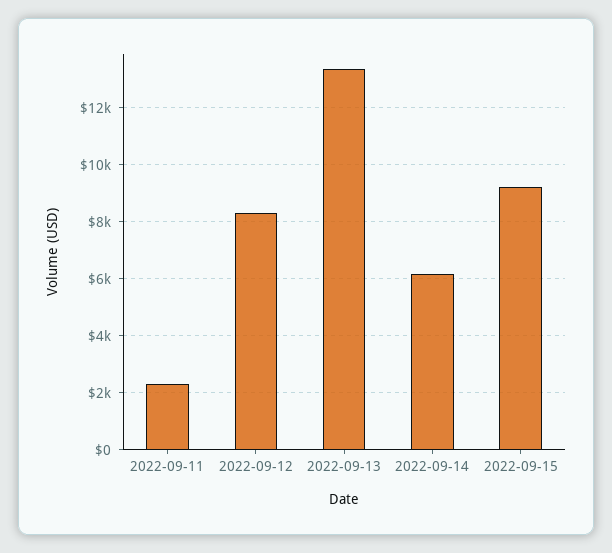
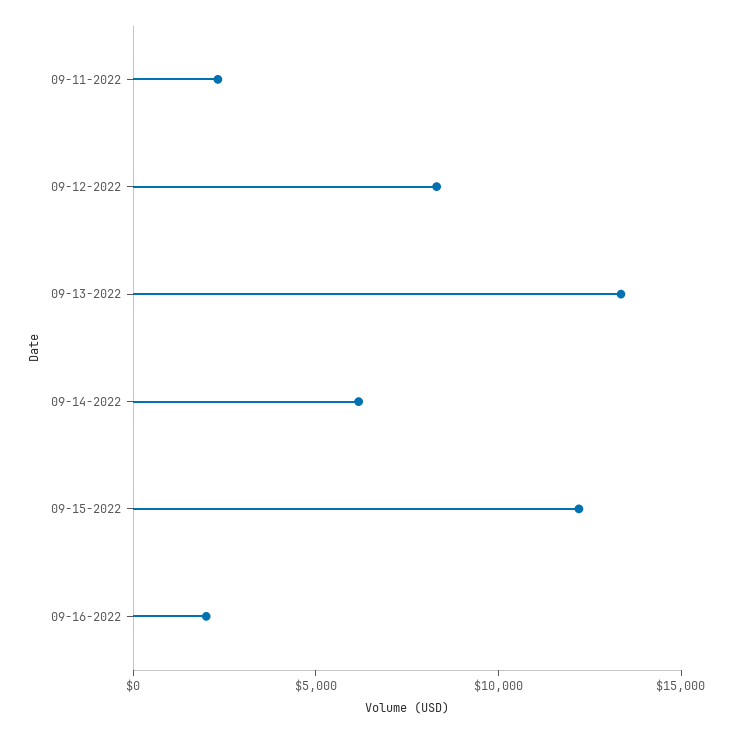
2022-09-15: 9250 -> 12000
09-16-2022: none -> 2000

